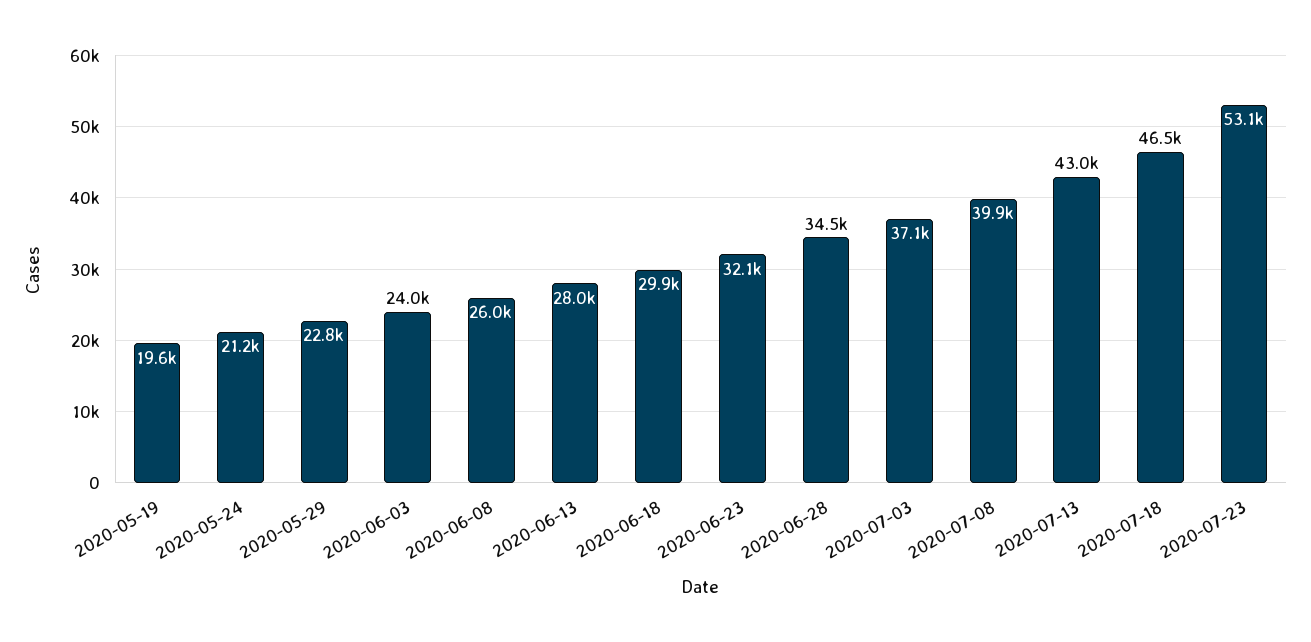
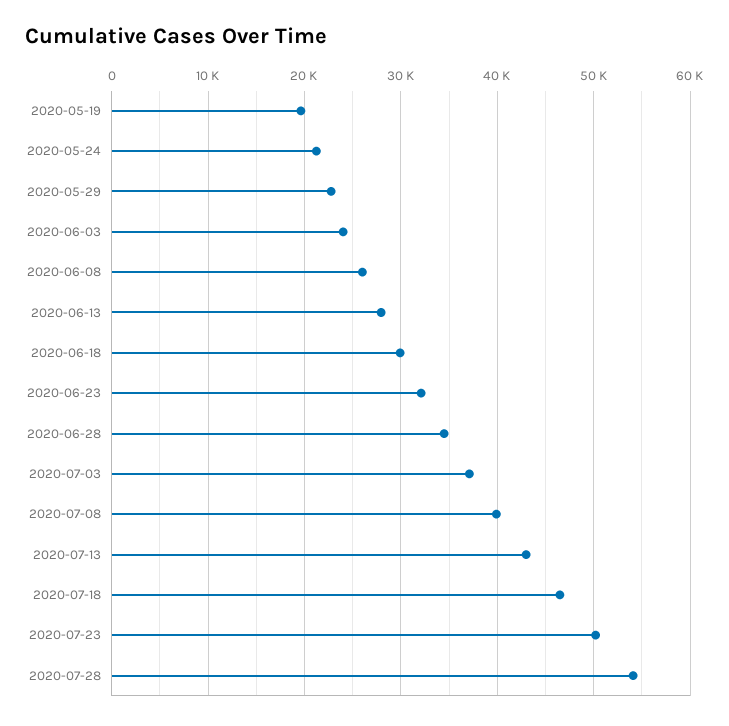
2020-07-23: 53100 -> 50000
2020-07-28: none -> 54000

